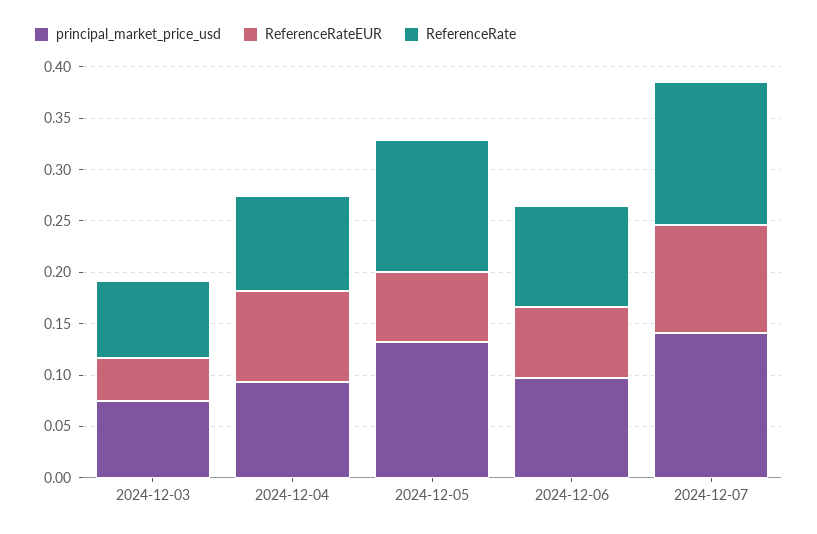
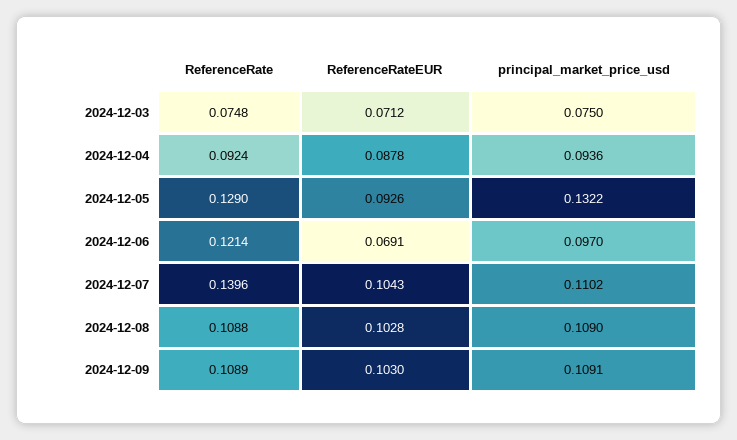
ReferenceRateEUR, 2024-12-03: 0.04 -> 0.0712
ReferenceRateEUR, 2024-12-05: 0.07 -> 0.0926
ReferenceRate, 2024-12-06: 0.1 -> 0.1214
principal_market_price_usd, 2024-12-07: 0.14 -> 0.1102
ReferenceRate, 2024-12-08: none -> 0.1088
ReferenceRateEUR, 2024-12-08: none -> 0.1028
principal_market_price_usd, 2024-12-08: none -> 0.109
ReferenceRate, 2024-12-09: none -> 0.1089
ReferenceRateEUR, 2024-12-09: none -> 0.103
principal_market_price_usd, 2024-12-09: none -> 0.1091

